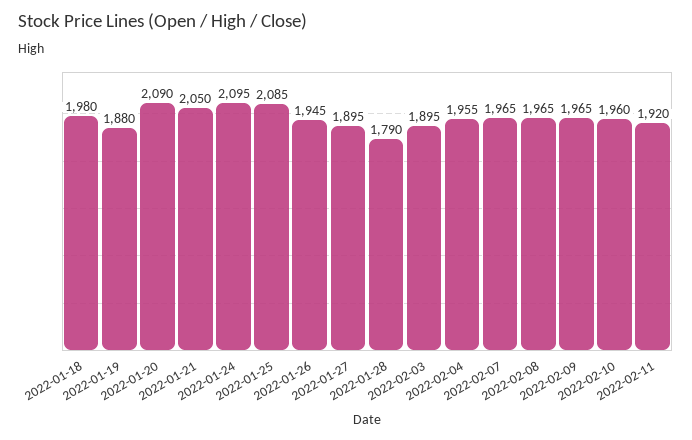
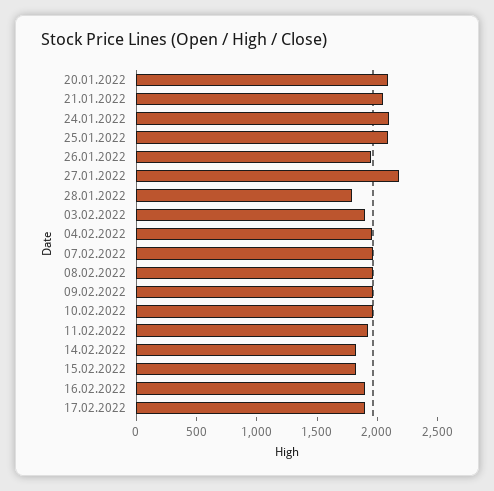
2022-01-18: 1980 -> none
2022-01-19: 1880 -> none
2022-01-27: 1895 -> 2200
14.02.2022: none -> 1800
15.02.2022: none -> 1800
16.02.2022: none -> 1900
17.02.2022: none -> 1900

